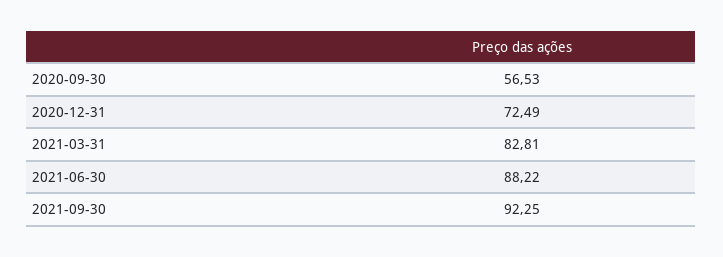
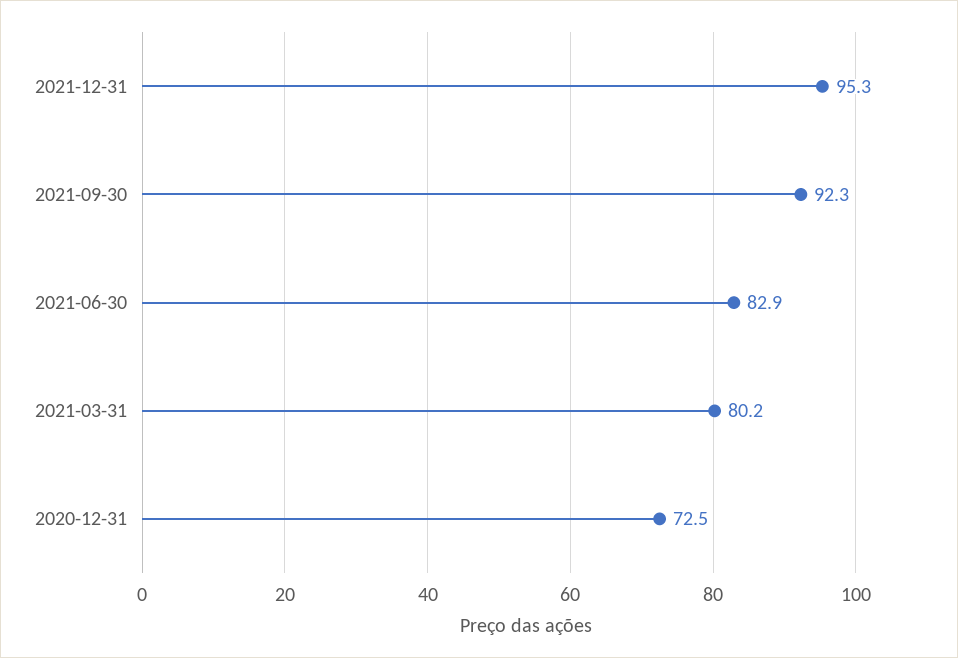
2020-09-30: 56.53 -> none
2021-03-31: 82.81 -> 80.2
2021-06-30: 88.22 -> 82.9
2021-12-31: none -> 95.3

